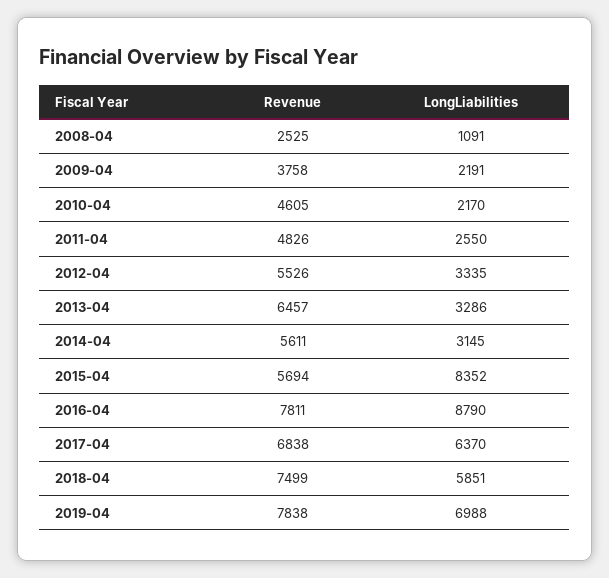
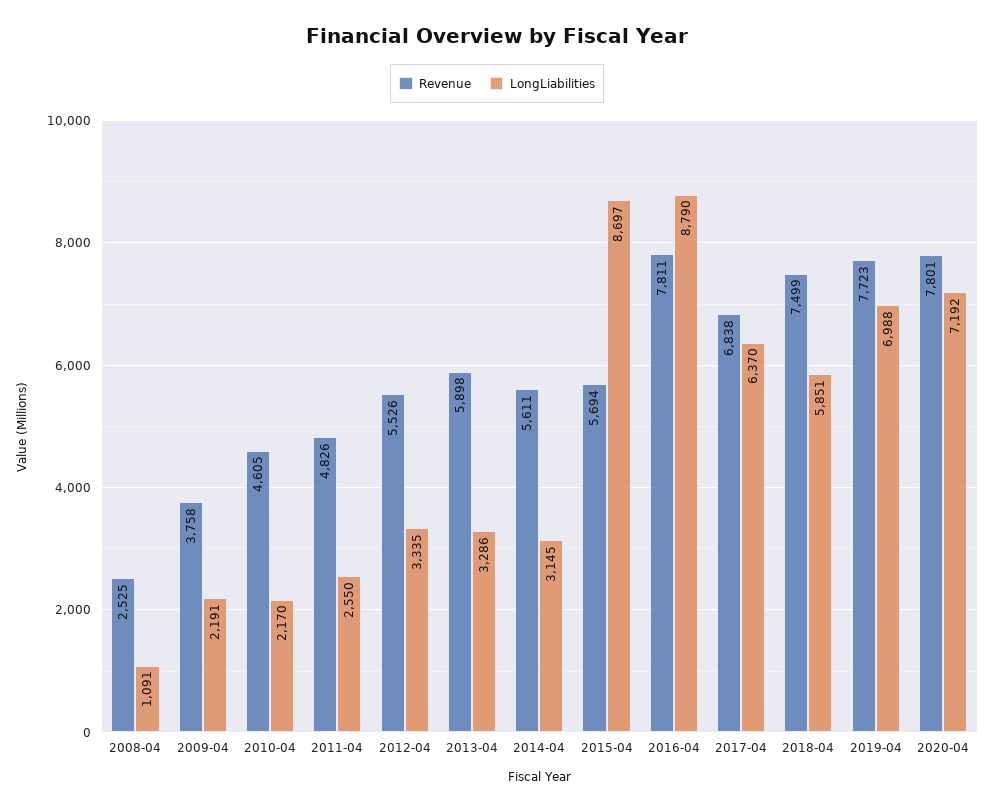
Revenue, 2013-04: 6457 -> 5898
LongLiabilities, 2015-04: 8352 -> 8697
Revenue, 2019-04: 7838 -> 7723
Revenue, 2020-04: none -> 7801
LongLiabilities, 2020-04: none -> 7192

